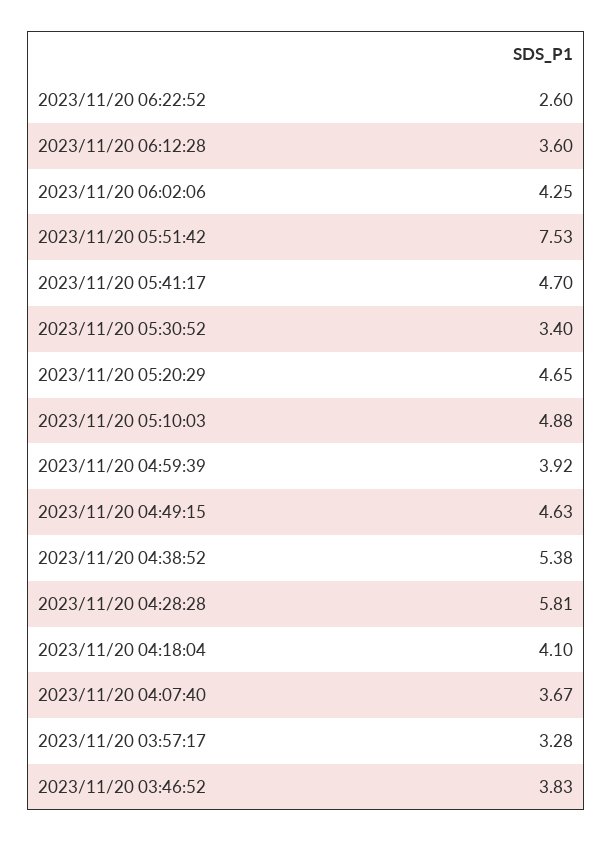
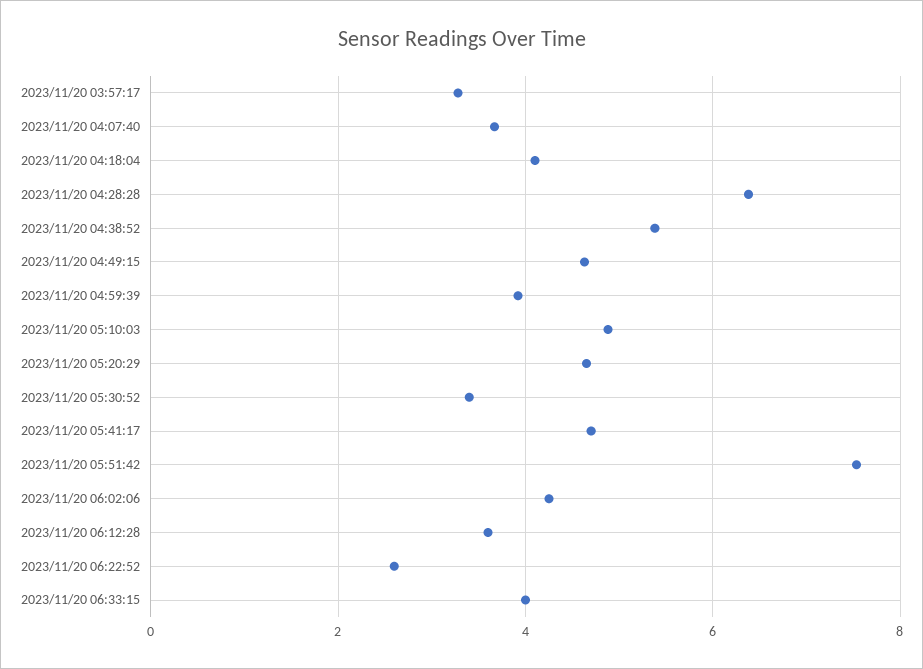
2023/11/20 04:28:28: 5.81 -> 6.4
2023/11/20 03:46:52: 3.83 -> none
2023/11/20 06:33:15: none -> 4

